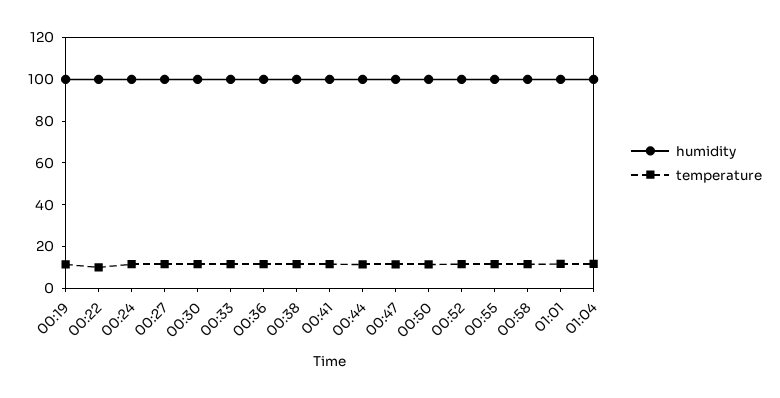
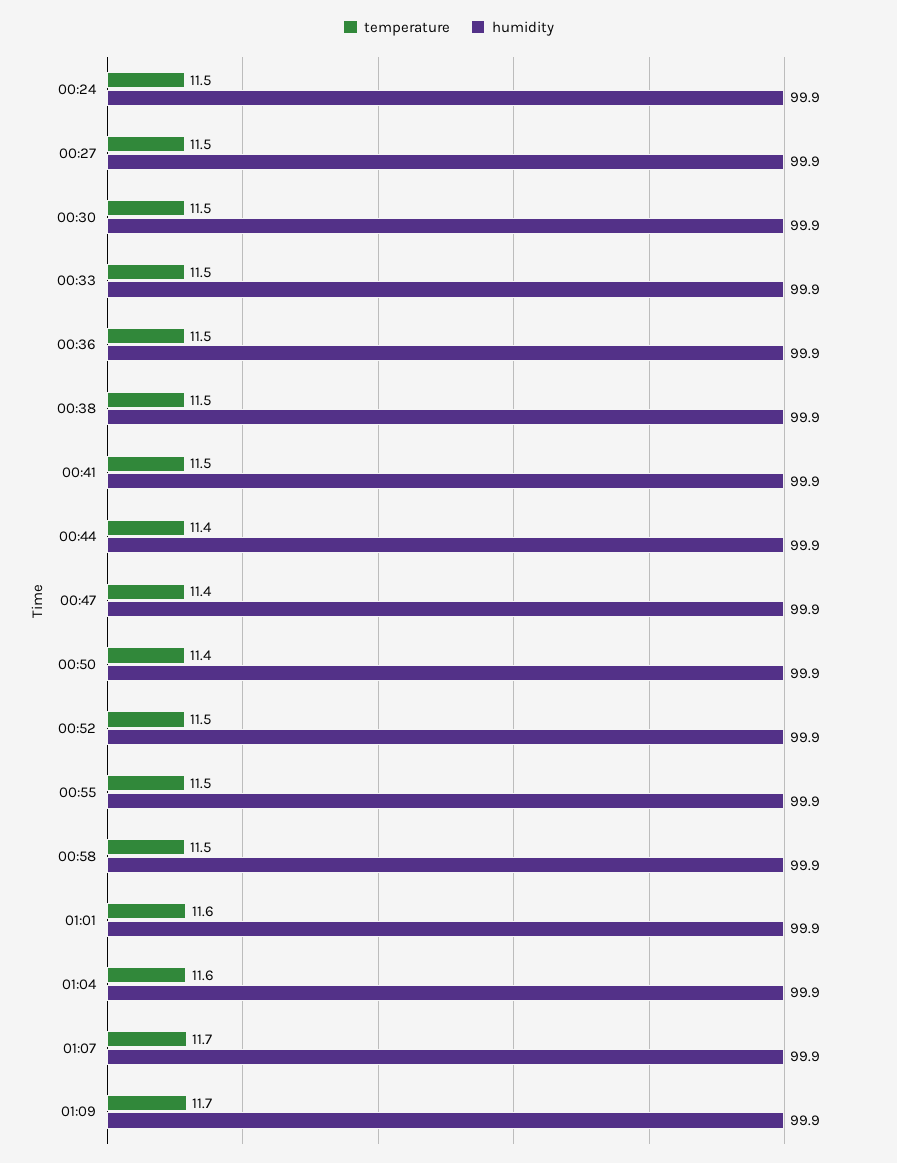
humidity, 00:19: 100 -> none
temperature, 00:19: 10 -> none
humidity, 00:22: 100 -> none
temperature, 00:22: 10 -> none
temperature, 01:07: none -> 11.7
humidity, 01:07: none -> 99.9
temperature, 01:09: none -> 11.7
humidity, 01:09: none -> 99.9

